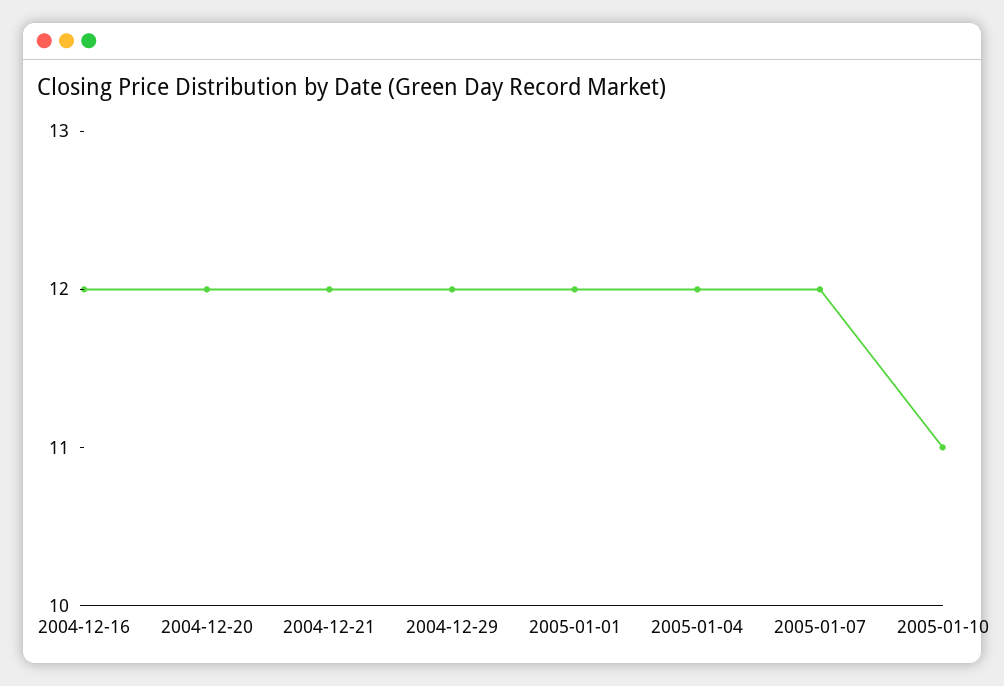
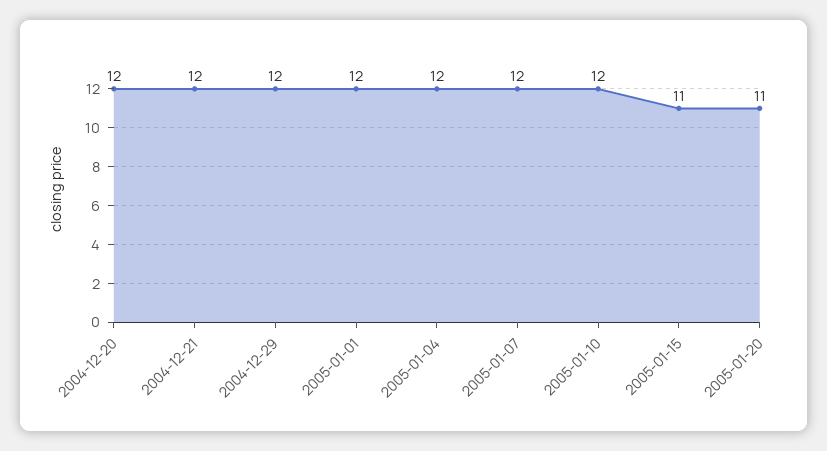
2004-12-16: 12 -> none
2005-01-10: 11 -> 12
2005-01-15: none -> 11
2005-01-20: none -> 11

